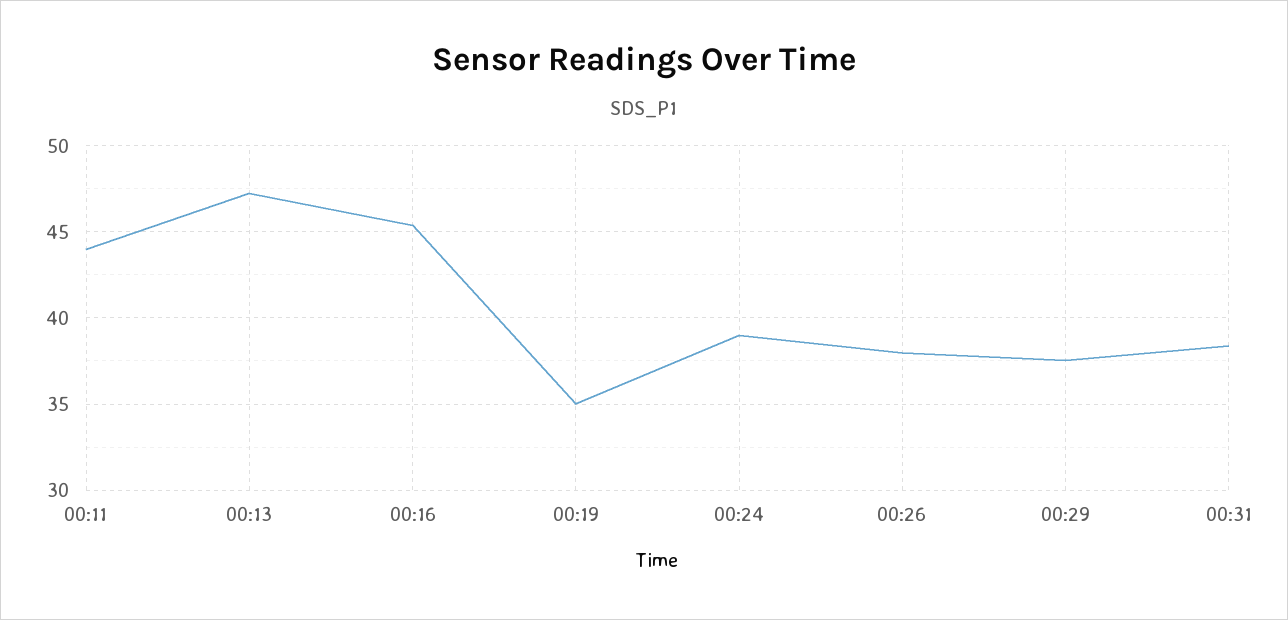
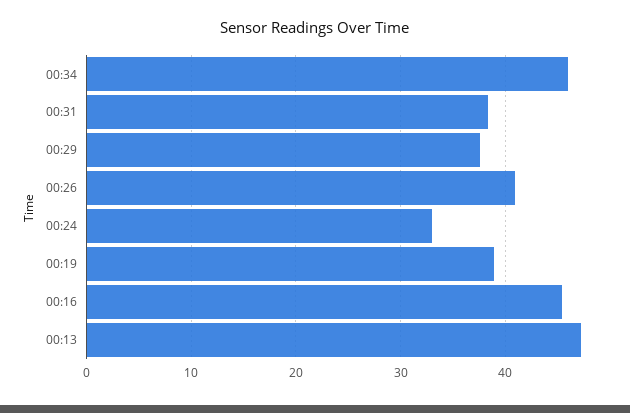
00:11: 44 -> none
00:19: 35 -> 39
00:24: 39 -> 33
00:26: 38 -> 41
00:34: none -> 46

